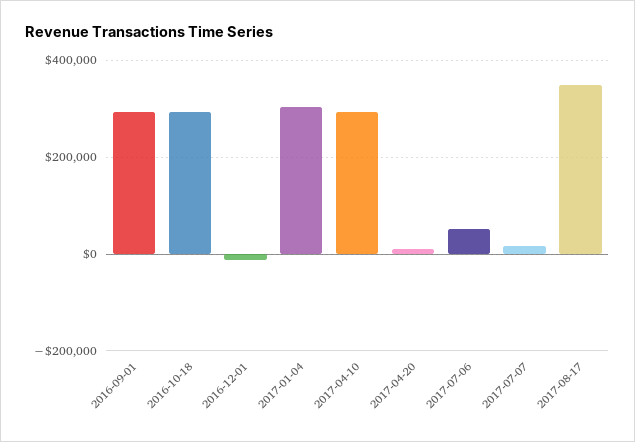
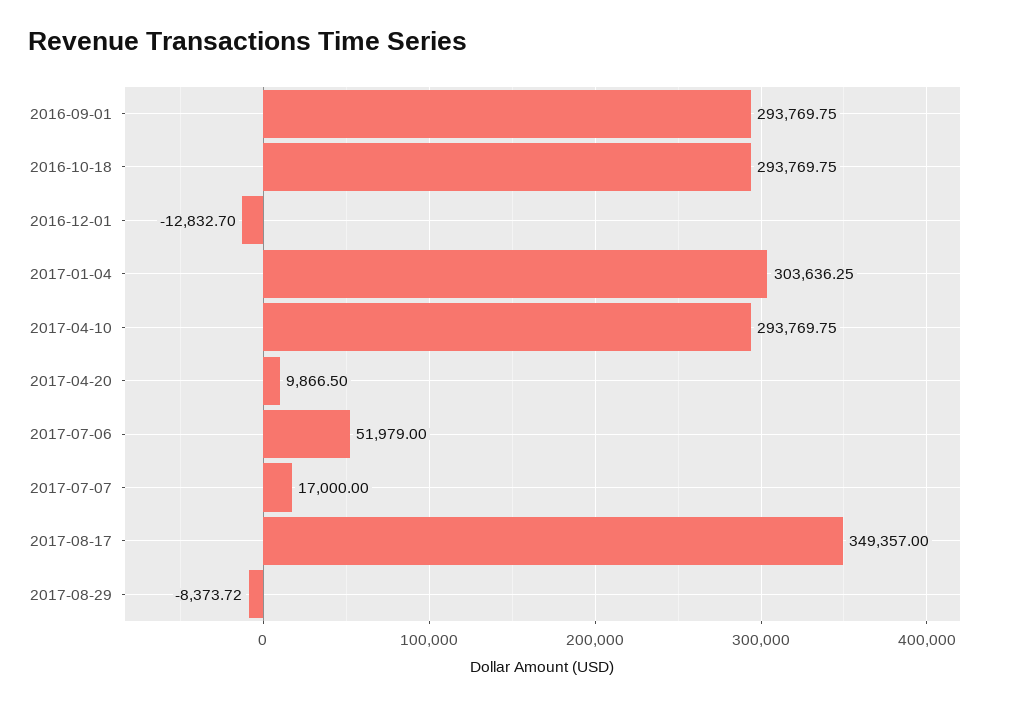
2017-08-29: none -> -8373.72

